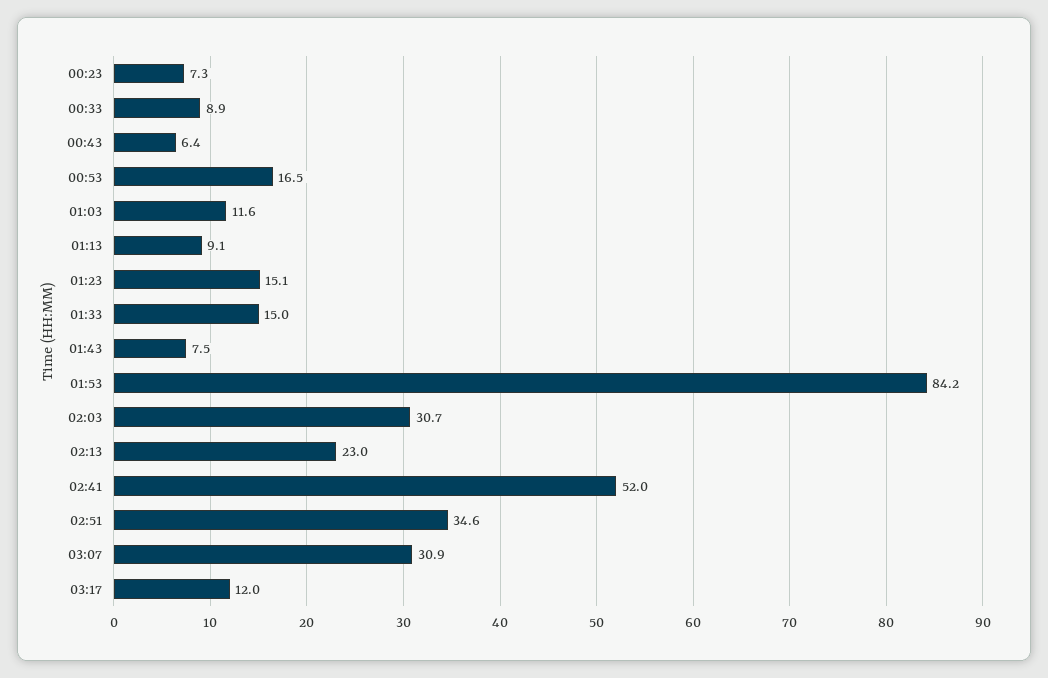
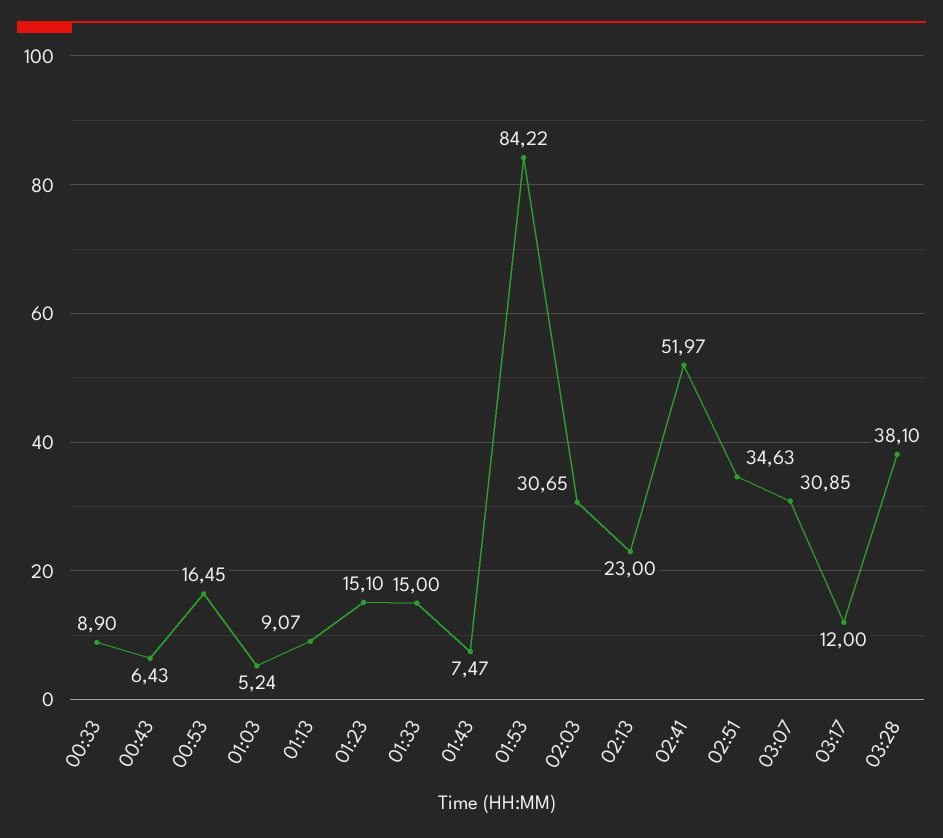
00:23: 7.3 -> none
01:03: 11.6 -> 5.24
03:28: none -> 38.1

